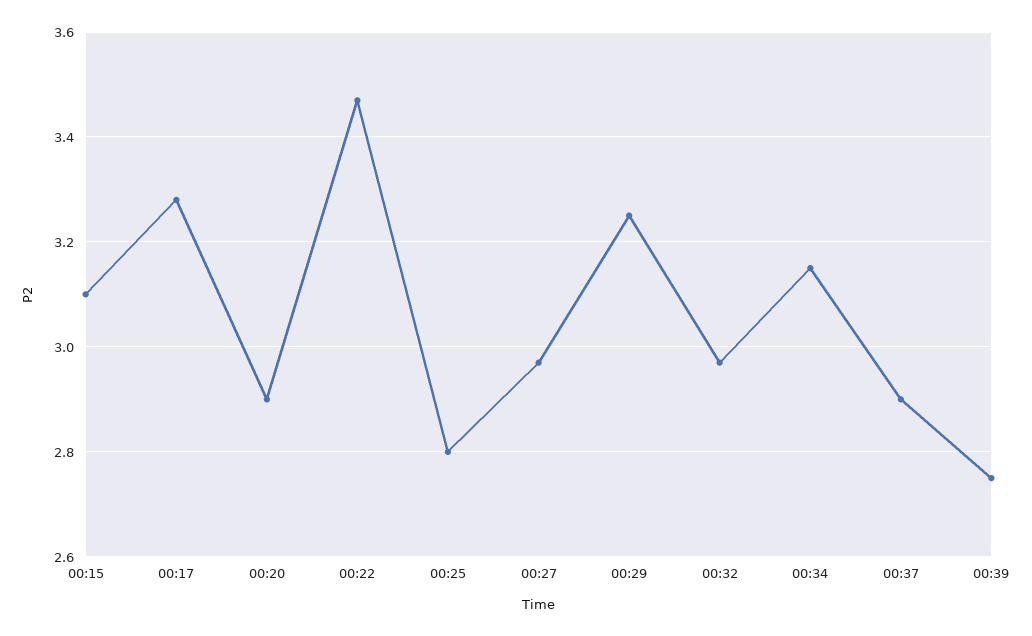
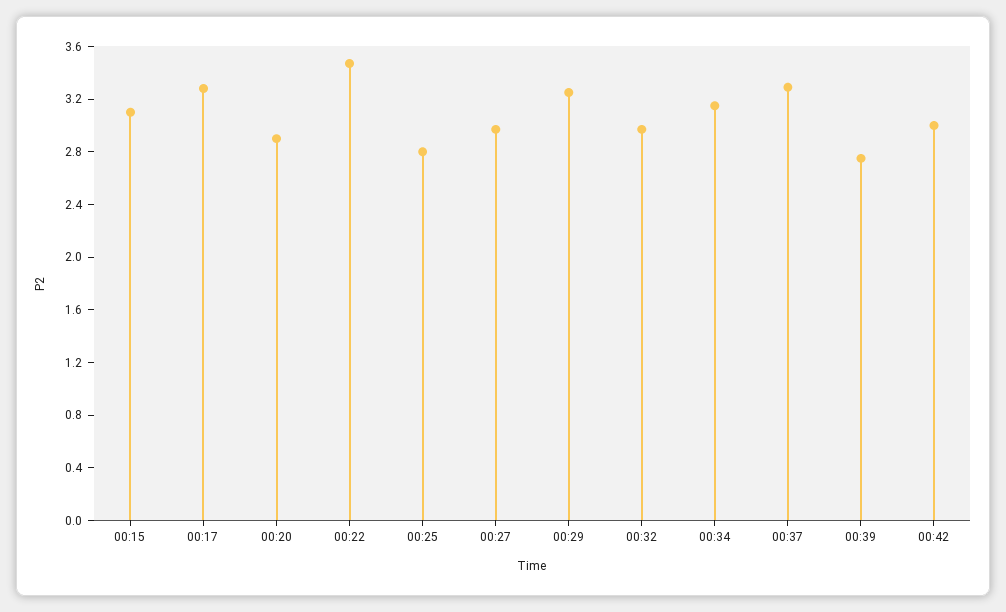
00:37: 2.9 -> 3.3
00:42: none -> 3

